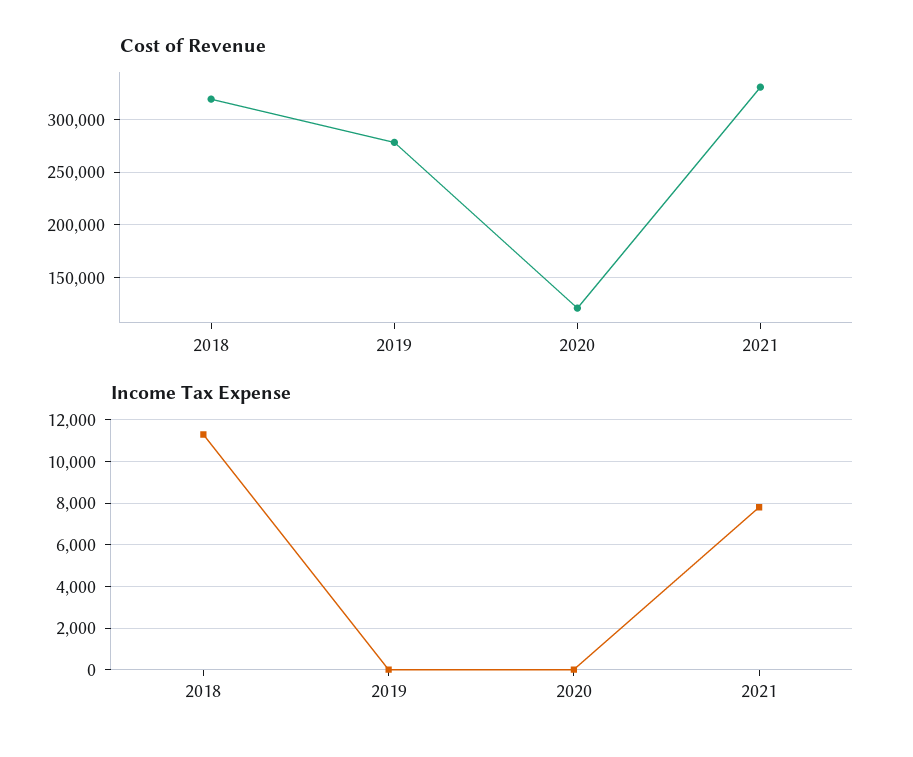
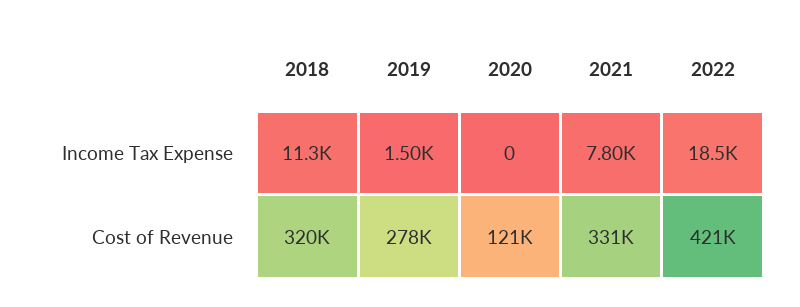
Income Tax Expense, 2019: 0 -> 1500
Income Tax Expense, 2022: none -> 18500
Cost of Revenue, 2022: none -> 421000

